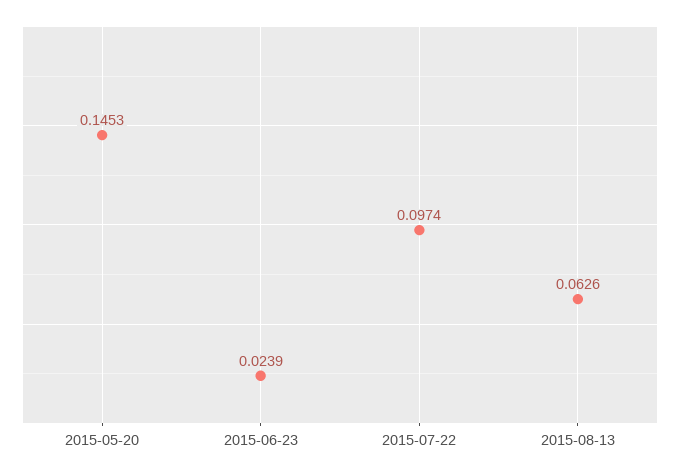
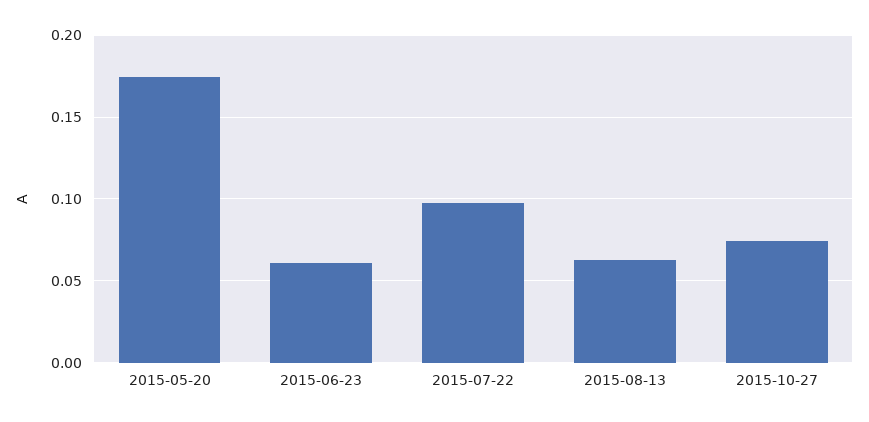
2015-05-20: 0.1453 -> 0.175
2015-06-23: 0.0239 -> 0.06
2015-10-27: none -> 0.075

